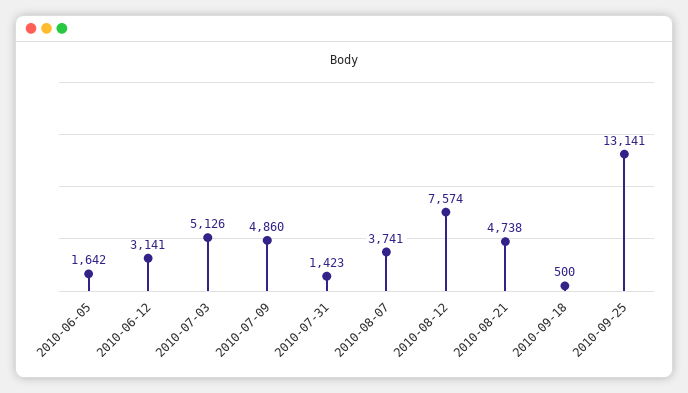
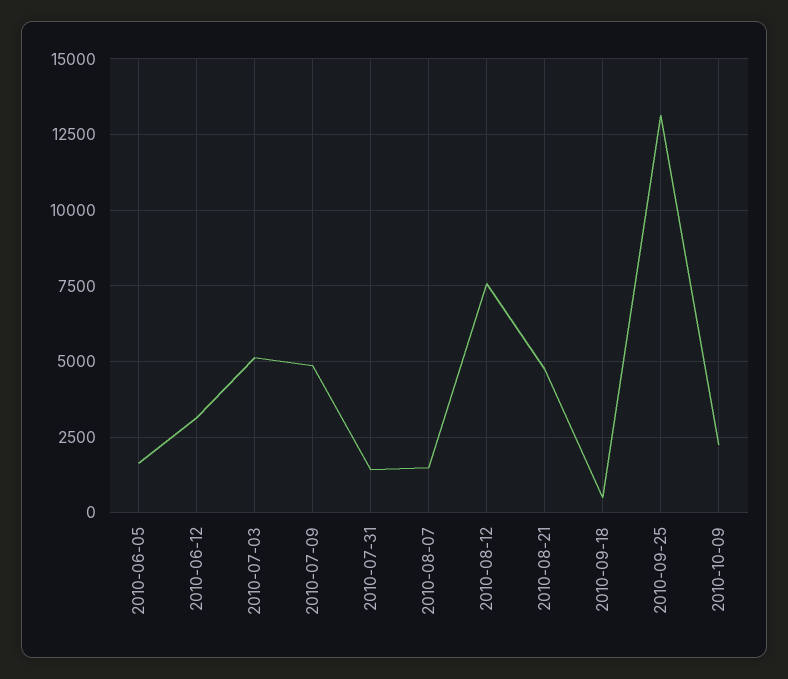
2010-08-07: 3741 -> 1500
2010-10-09: none -> 2250

